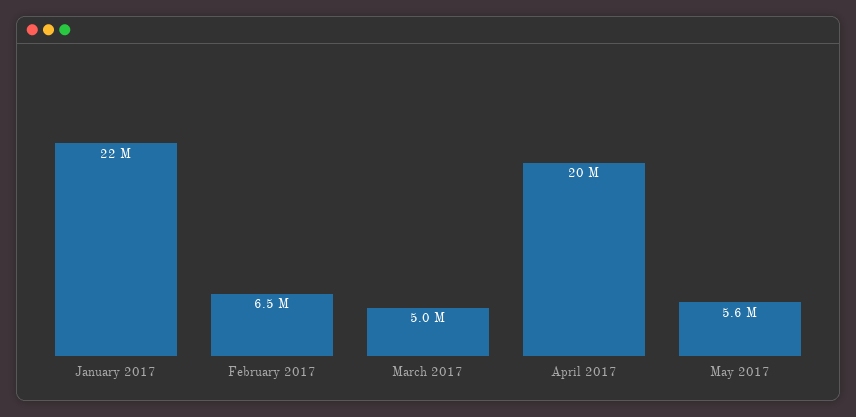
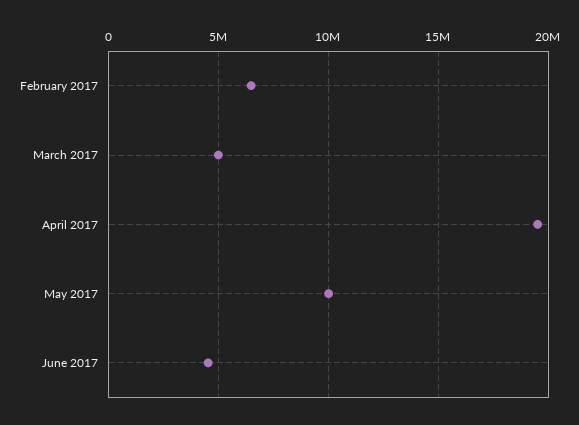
January 2017: 22000000 -> none
May 2017: 5600000 -> 10000000
June 2017: none -> 4500000

